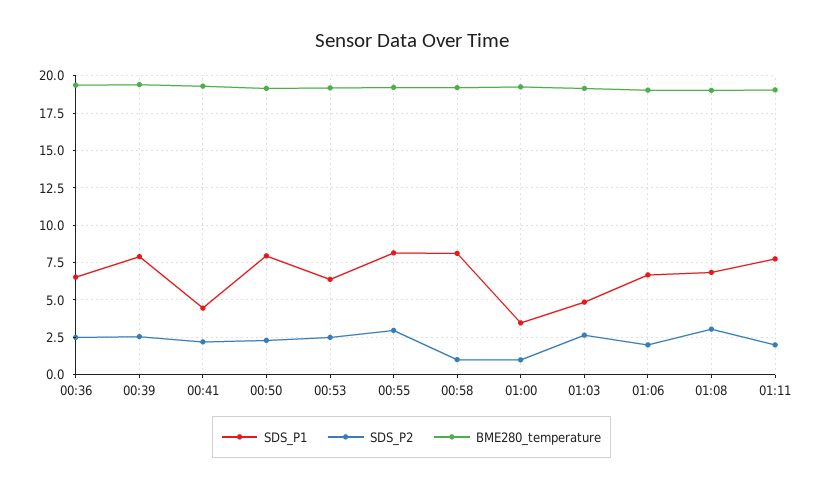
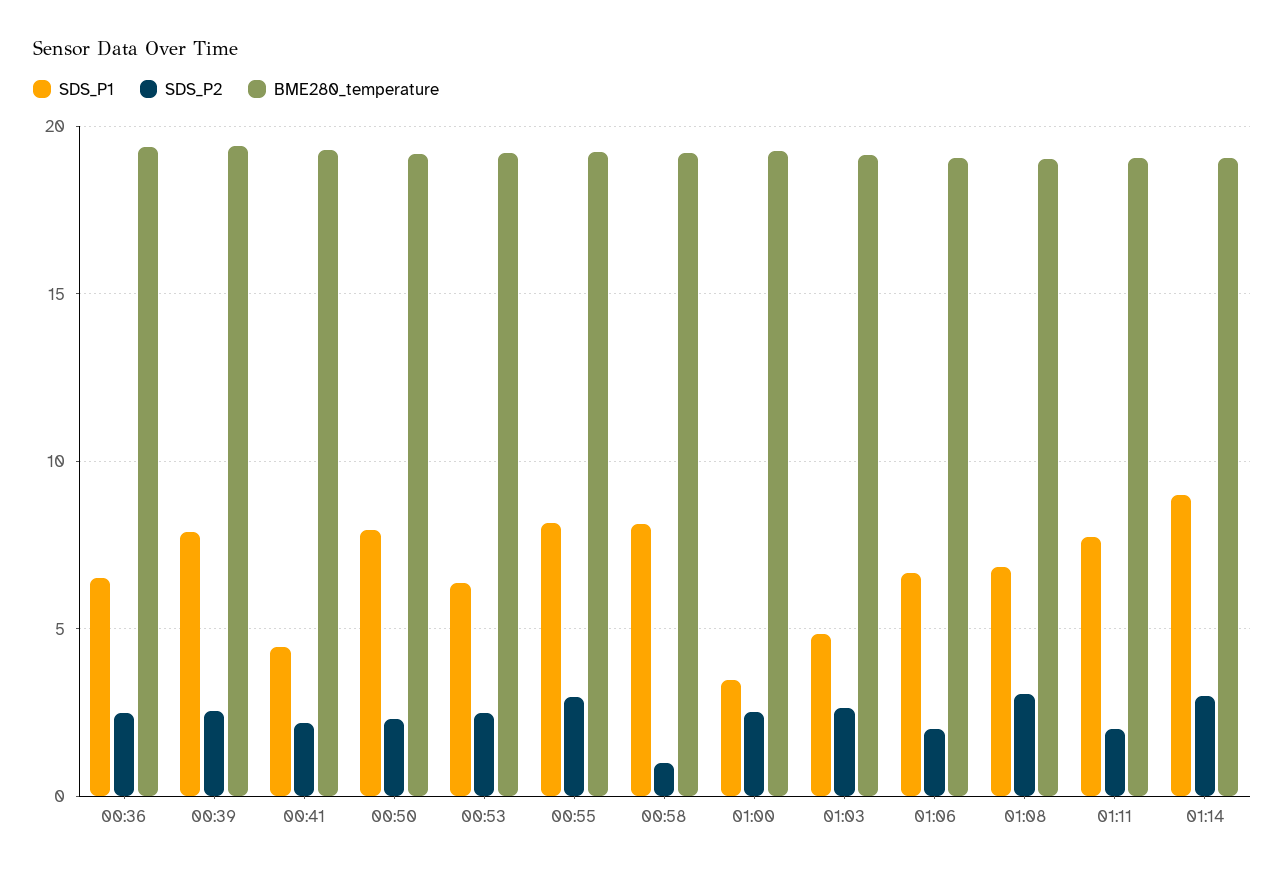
SDS_P2, 01:00: 1 -> 2.5
SDS_P1, 01:14: none -> 9
SDS_P2, 01:14: none -> 3
BME280_temperature, 01:14: none -> 19

